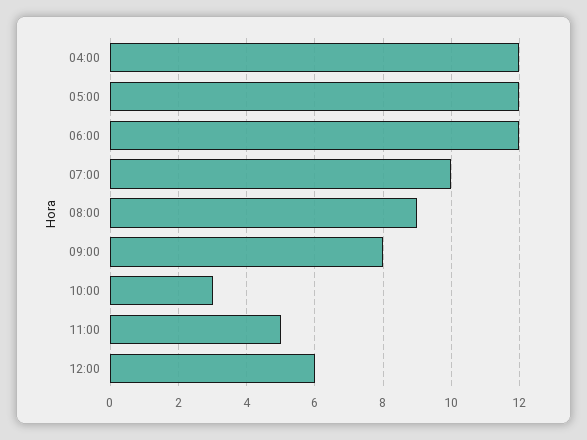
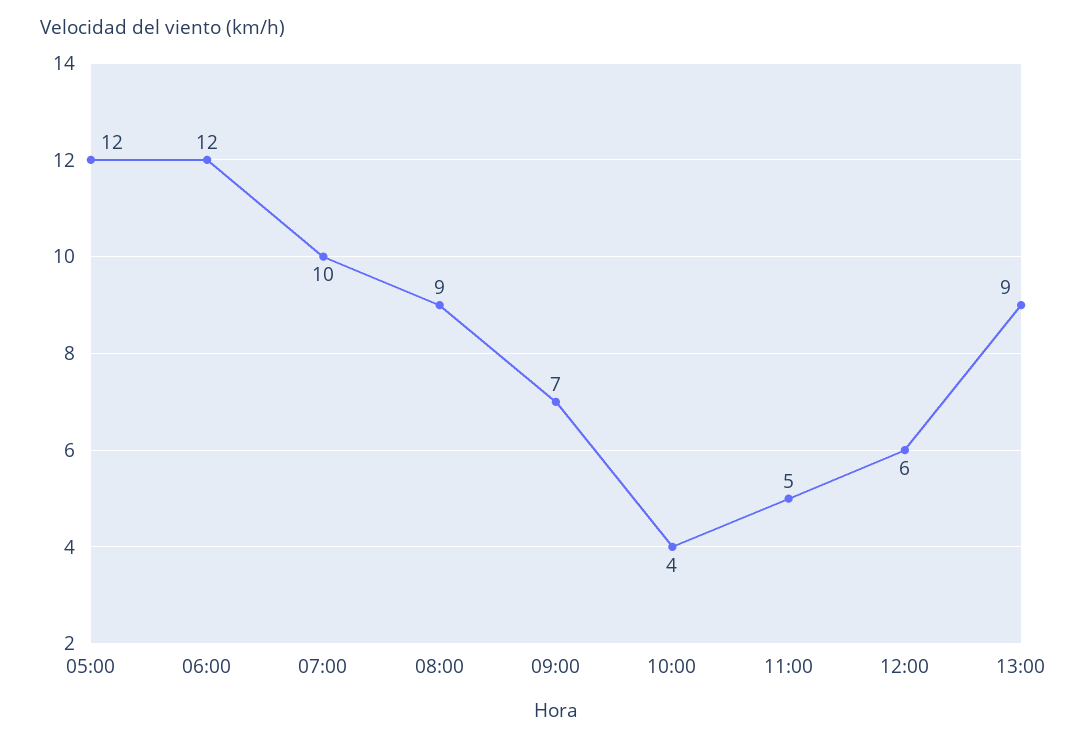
04:00: 12 -> none
09:00: 8 -> 7
10:00: 3 -> 4
13:00: none -> 9

